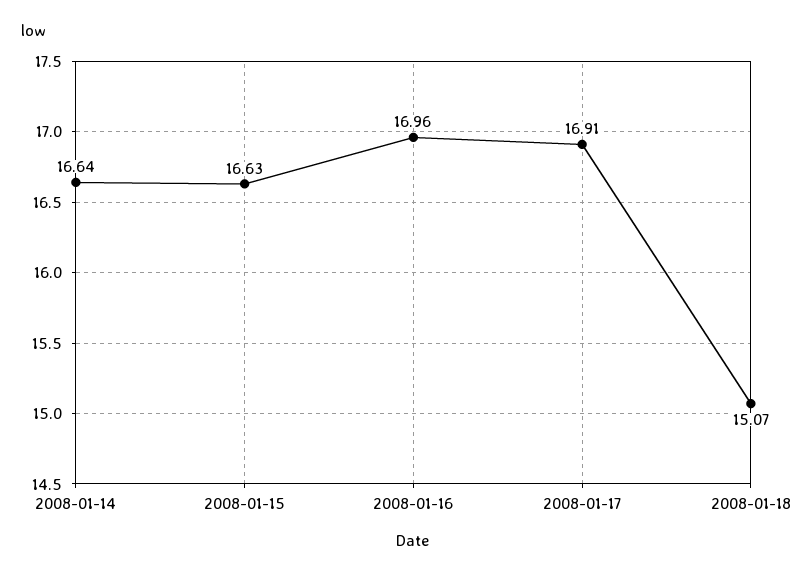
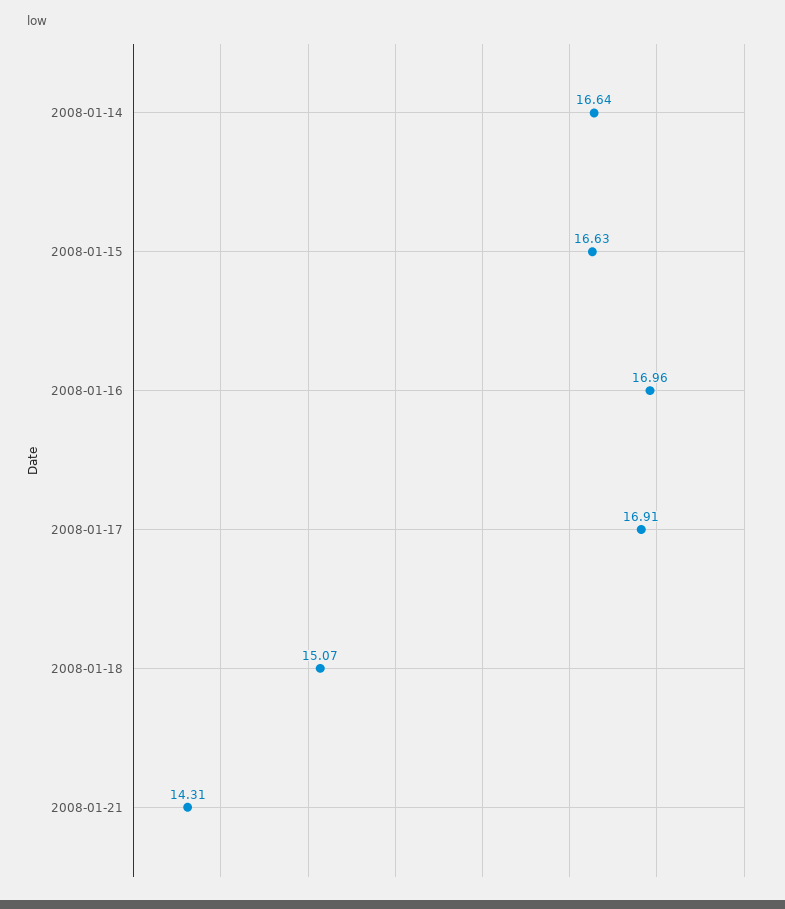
2008-01-21: none -> 14.31

